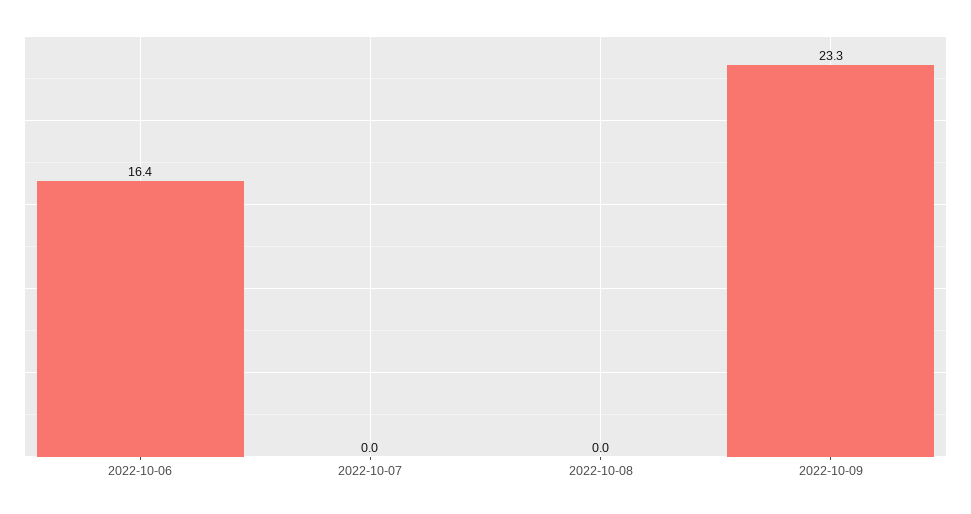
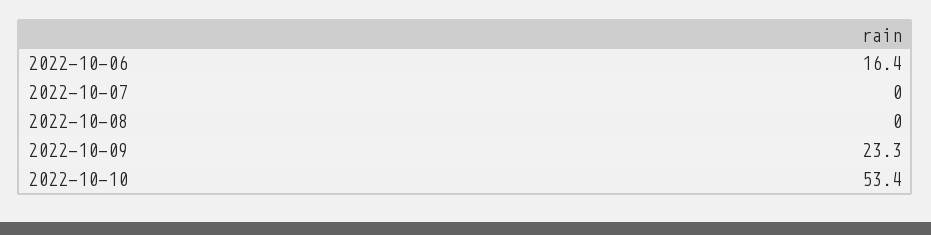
2022-10-10: none -> 53.4

